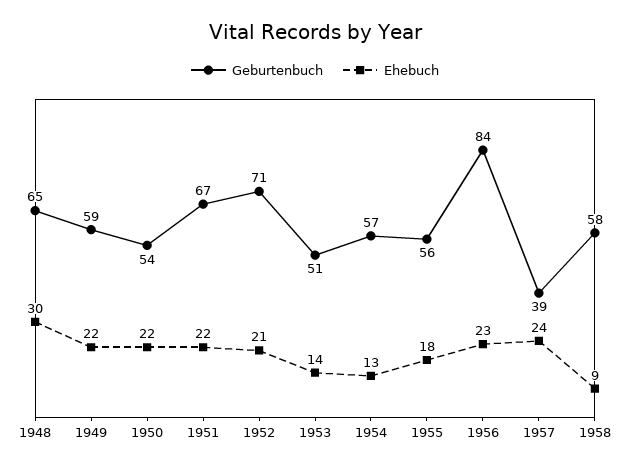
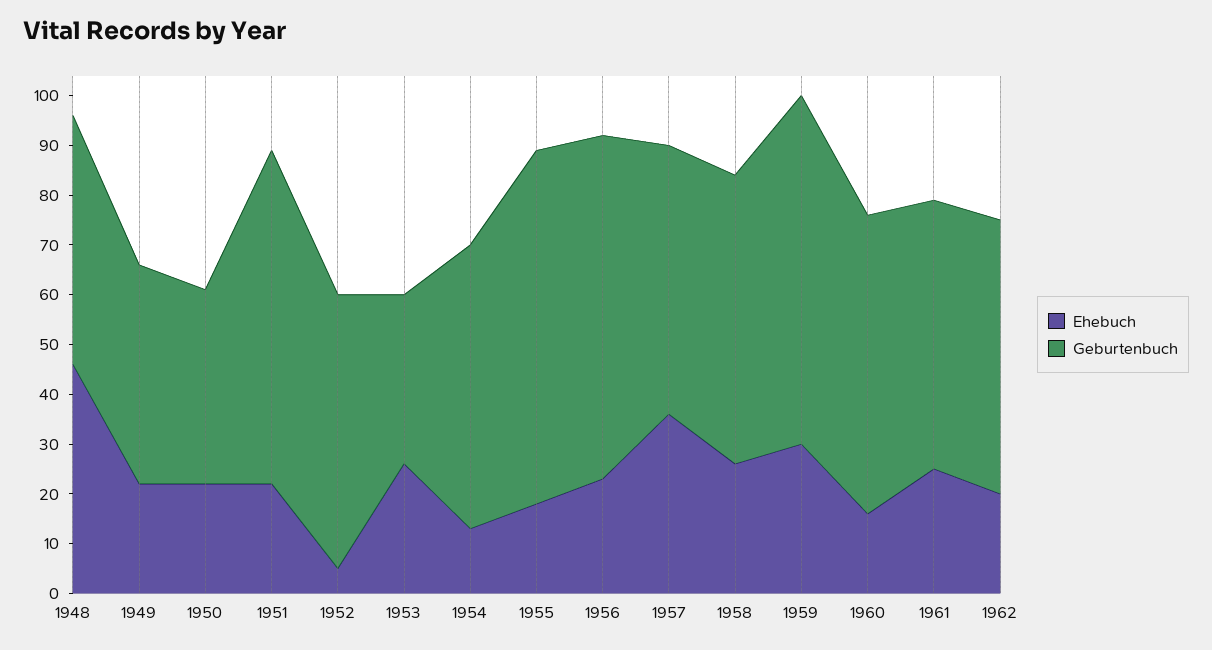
Geburtenbuch, 1948: 65 -> 50
Ehebuch, 1948: 30 -> 45
Geburtenbuch, 1949: 59 -> 45
Geburtenbuch, 1950: 54 -> 40
Geburtenbuch, 1952: 71 -> 55
Ehebuch, 1952: 21 -> 5
Geburtenbuch, 1953: 51 -> 35
Ehebuch, 1953: 14 -> 25
Geburtenbuch, 1955: 56 -> 70
Geburtenbuch, 1956: 84 -> 70
Geburtenbuch, 1957: 39 -> 55
Ehebuch, 1957: 24 -> 35
Ehebuch, 1958: 9 -> 25
Ehebuch, 1959: none -> 30
Geburtenbuch, 1959: none -> 70
Ehebuch, 1960: none -> 15
Geburtenbuch, 1960: none -> 60
Ehebuch, 1961: none -> 25
Geburtenbuch, 1961: none -> 55
Ehebuch, 1962: none -> 20
Geburtenbuch, 1962: none -> 55

